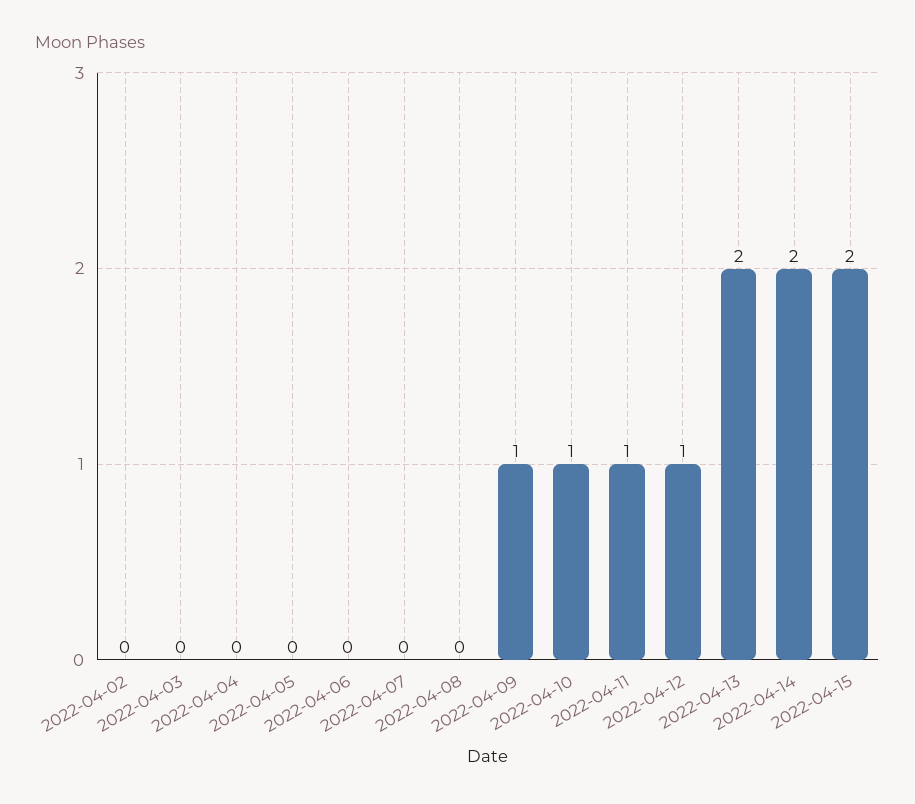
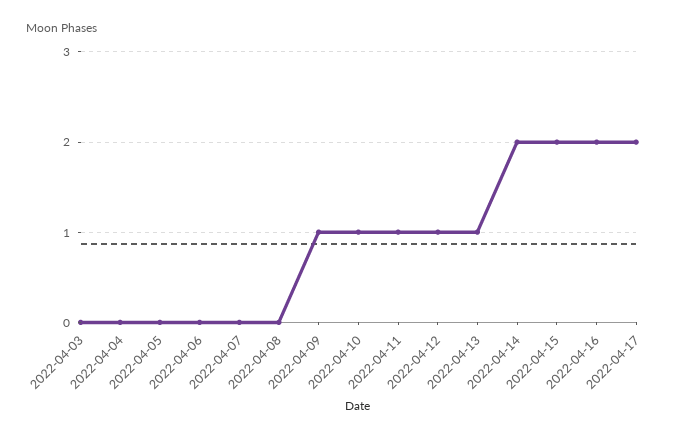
2022-04-02: 0 -> none
2022-04-13: 2 -> 1
2022-04-16: none -> 2
2022-04-17: none -> 2

